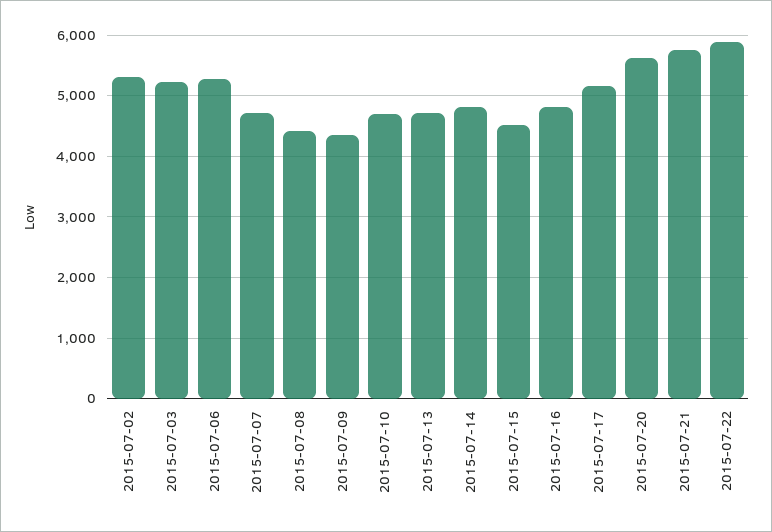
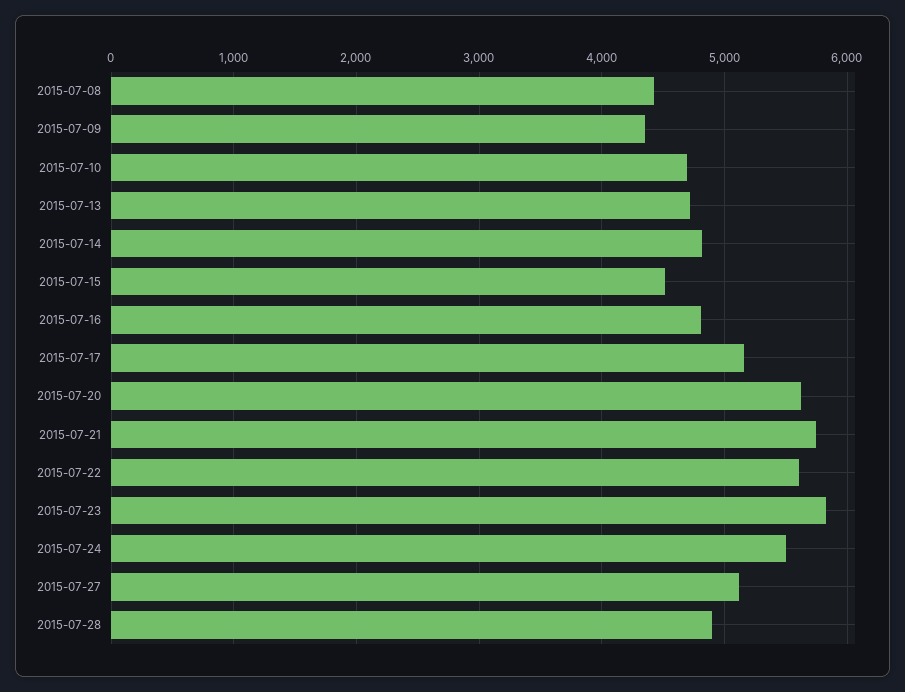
2015-07-02: 5300 -> none
2015-07-03: 5200 -> none
2015-07-06: 5300 -> none
2015-07-07: 4700 -> none
2015-07-22: 5900 -> 5600
2015-07-23: none -> 5800
2015-07-24: none -> 5500
2015-07-27: none -> 5100
2015-07-28: none -> 4900

